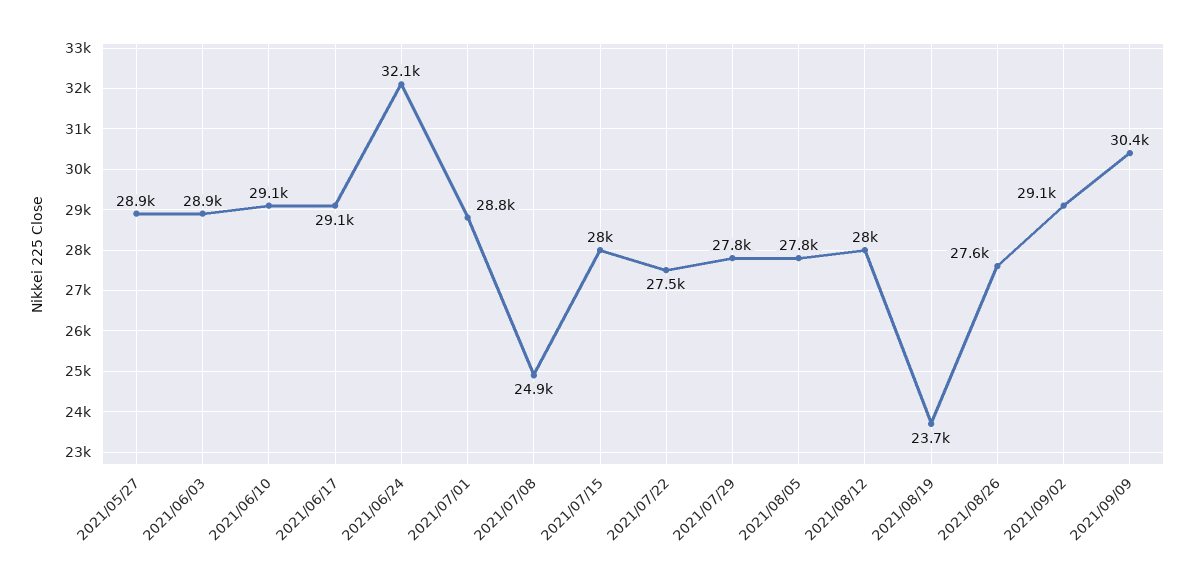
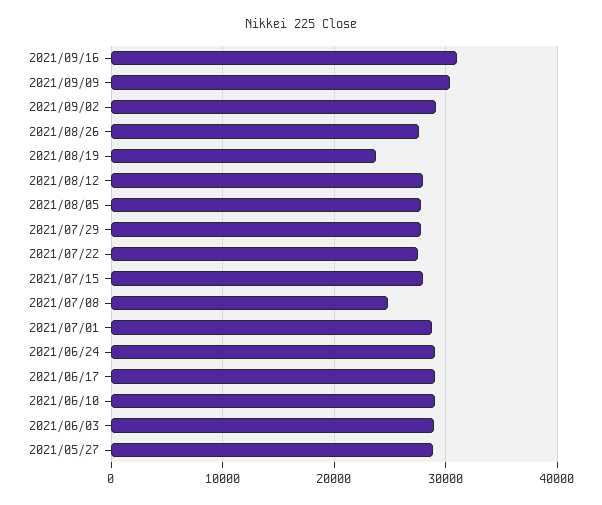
2021/06/24: 32100 -> 29000
2021/09/16: none -> 31000

